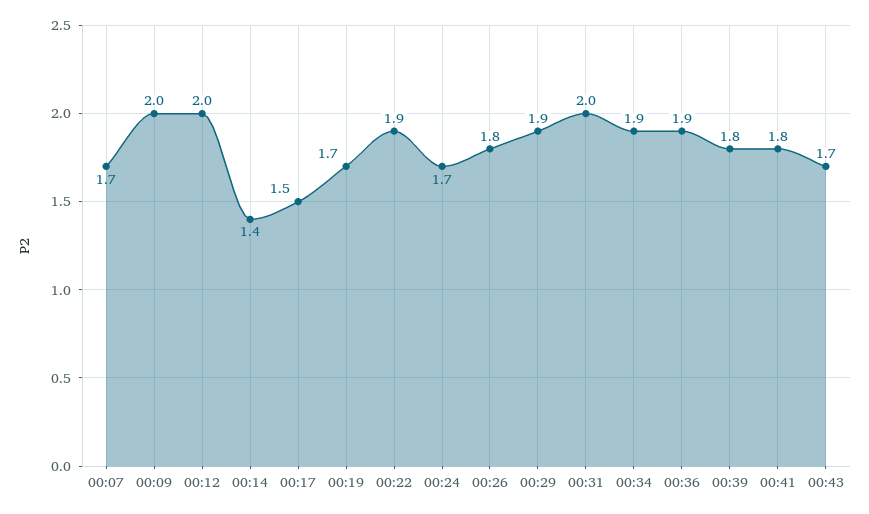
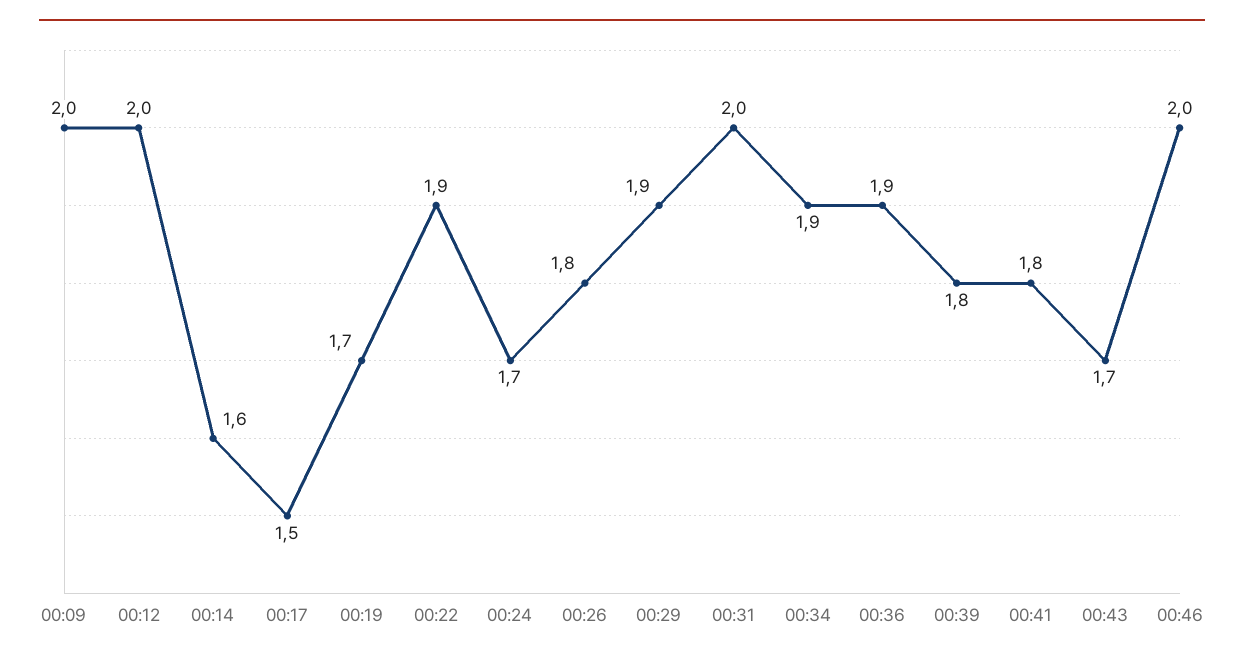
00:07: 1.7 -> none
00:14: 1.4 -> 1.6
00:46: none -> 2

